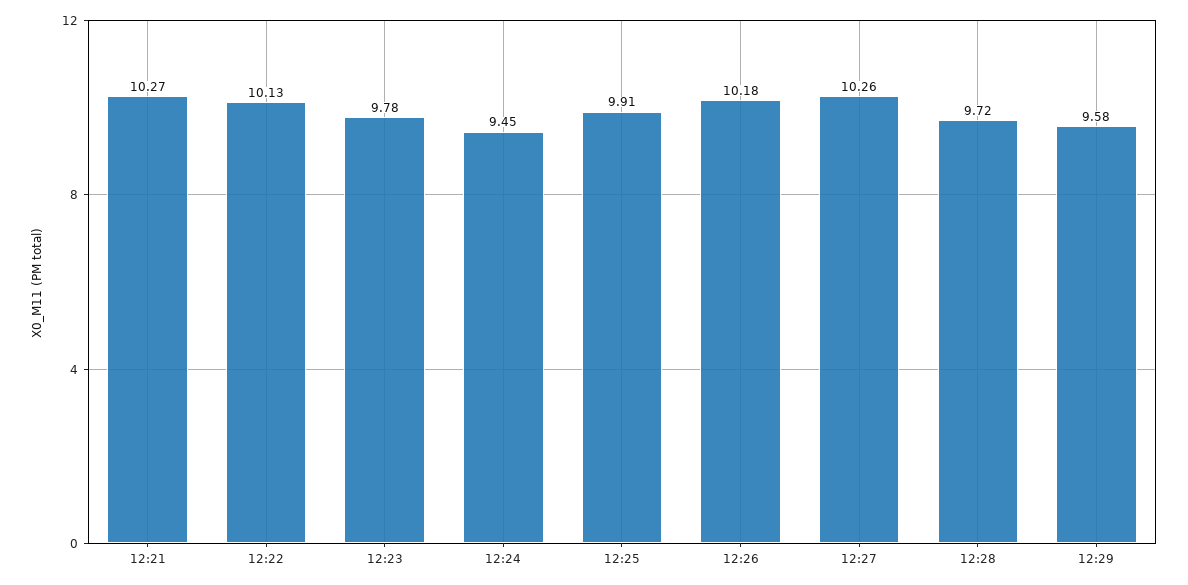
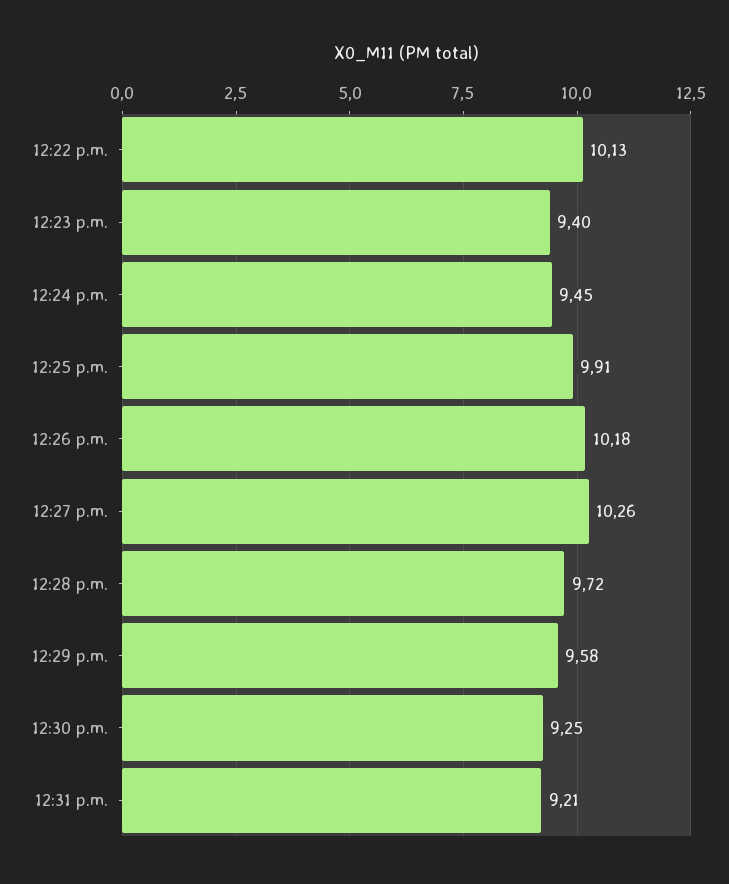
12:21: 10.27 -> none
12:23: 9.78 -> 9.4
12:30 p.m.: none -> 9.25
12:31 p.m.: none -> 9.21

